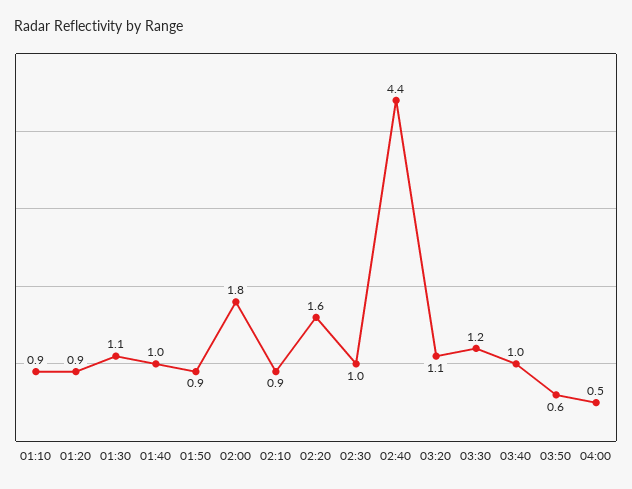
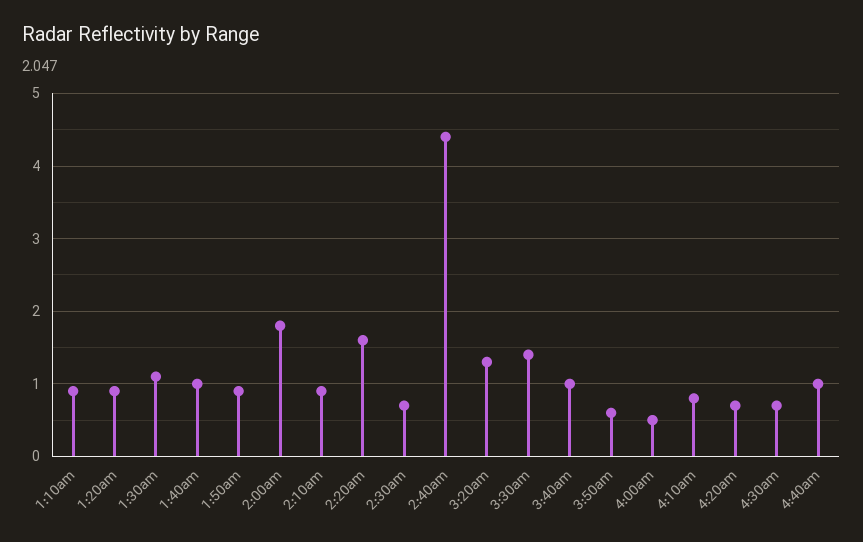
02:30: 1 -> 0.7
03:20: 1.1 -> 1.3
03:30: 1.2 -> 1.4
4:10am: none -> 0.8
4:20am: none -> 0.7
4:30am: none -> 0.7
4:40am: none -> 1

